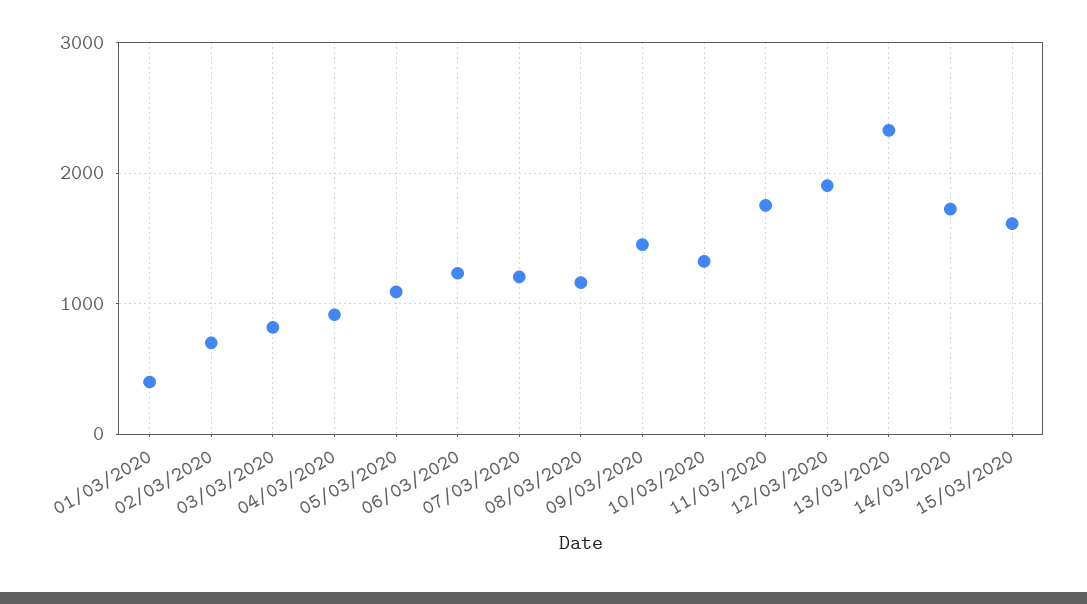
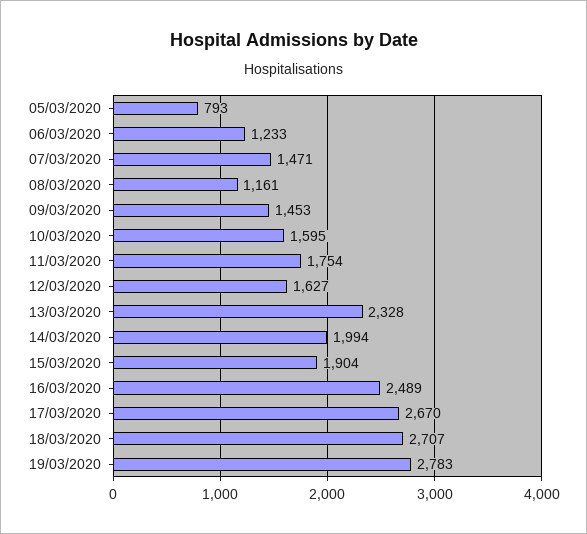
01/03/2020: 400 -> none
02/03/2020: 700 -> none
03/03/2020: 800 -> none
04/03/2020: 900 -> none
05/03/2020: 1100 -> 793
07/03/2020: 1200 -> 1471
10/03/2020: 1300 -> 1595
12/03/2020: 1900 -> 1627
14/03/2020: 1700 -> 1994
15/03/2020: 1600 -> 1904
16/03/2020: none -> 2489
17/03/2020: none -> 2670
18/03/2020: none -> 2707
19/03/2020: none -> 2783

